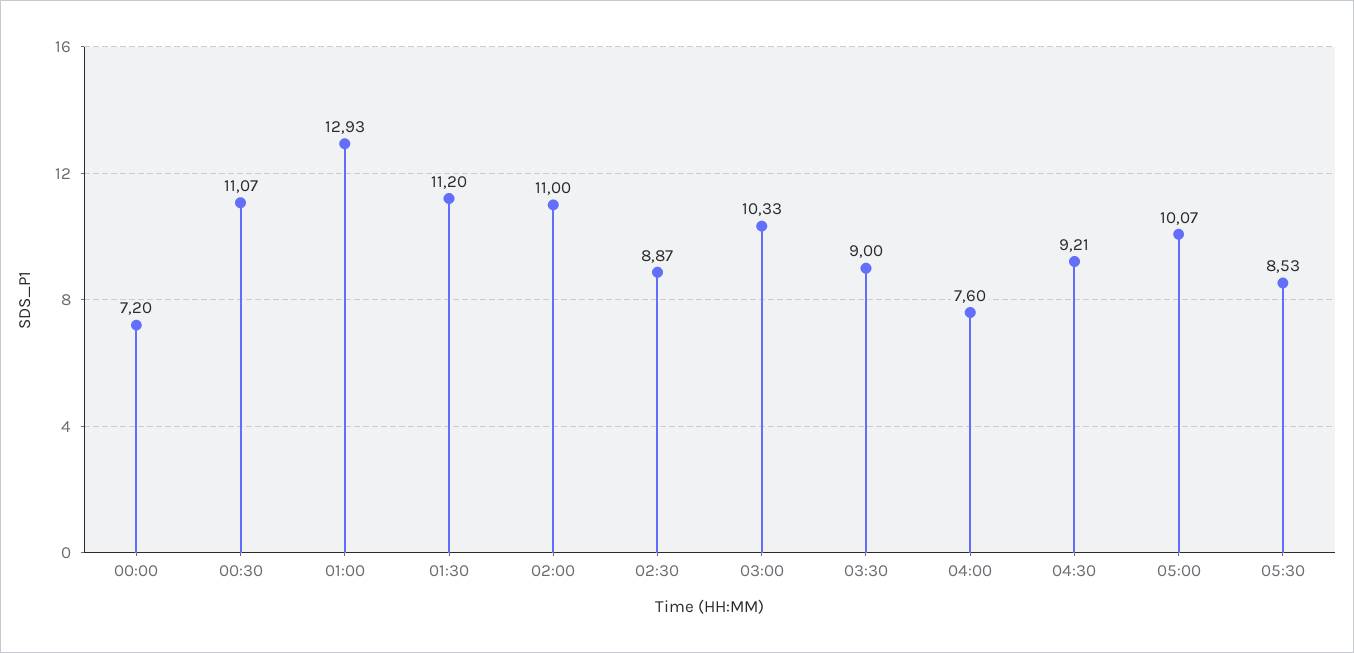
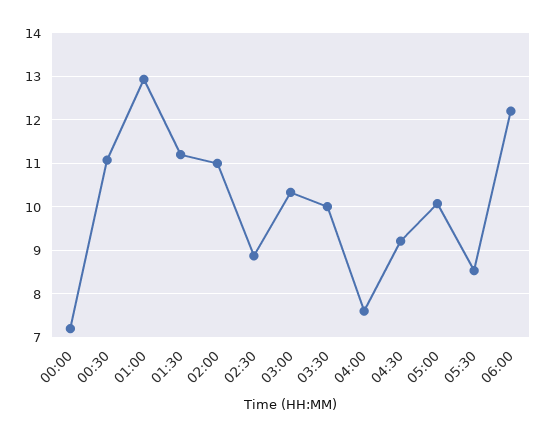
03:30: 9 -> 10
06:00: none -> 12.2

